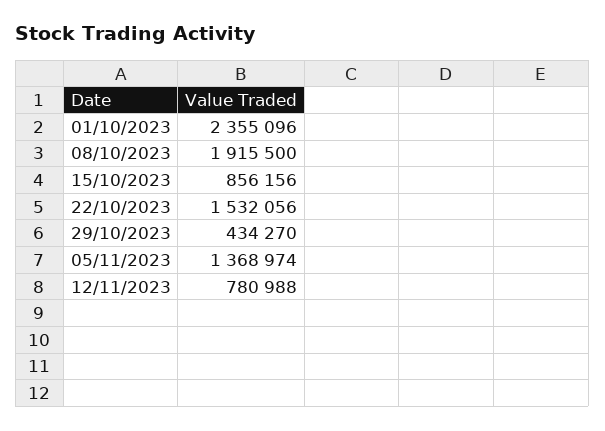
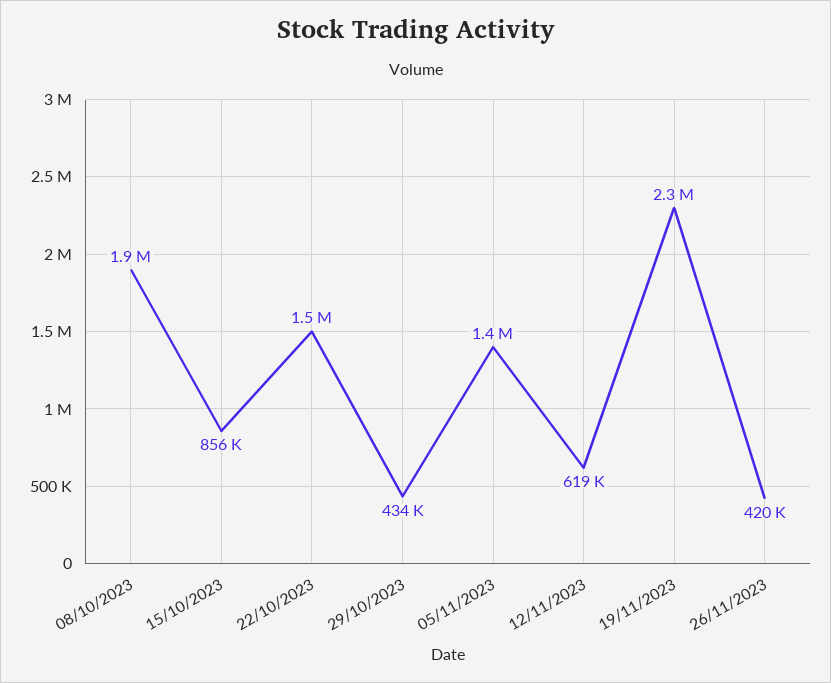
01/10/2023: 2355096 -> none
12/11/2023: 780988 -> 619000
19/11/2023: none -> 2300000
26/11/2023: none -> 420000

